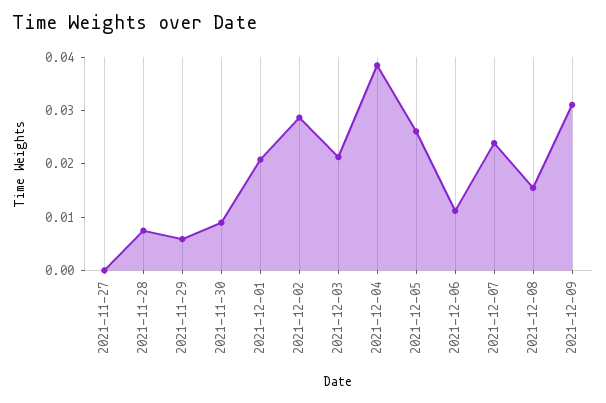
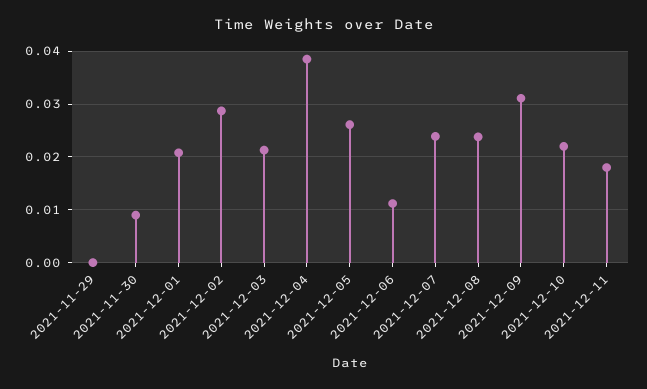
2021-11-27: 0 -> none
2021-11-28: 0.008 -> none
2021-11-29: 0.006 -> 0
2021-12-08: 0.016 -> 0.024
2021-12-10: none -> 0.022
2021-12-11: none -> 0.018

